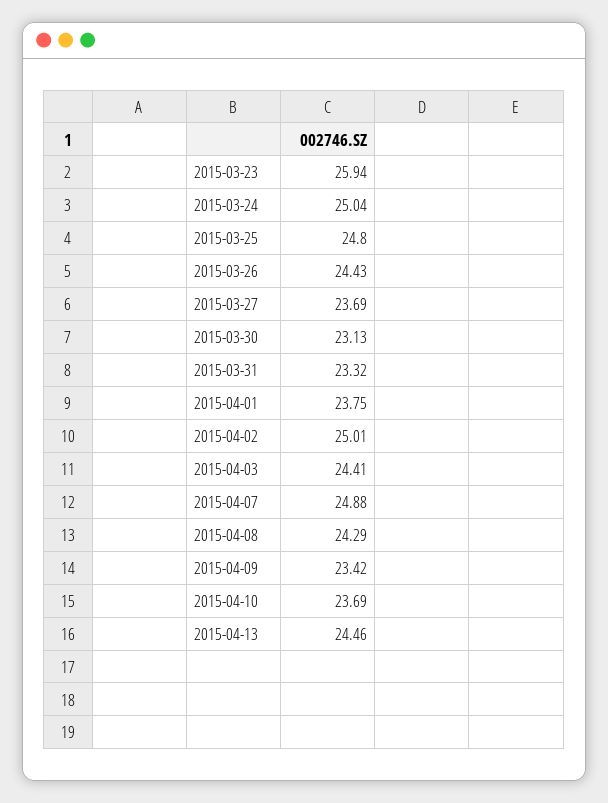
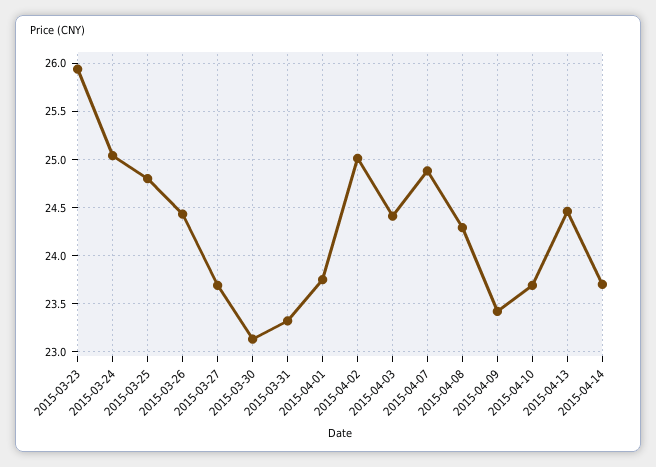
2015-04-14: none -> 23.7

